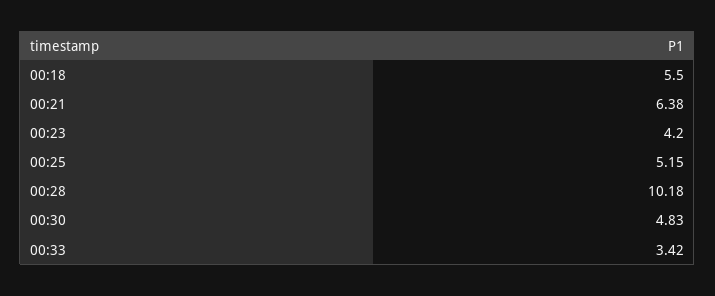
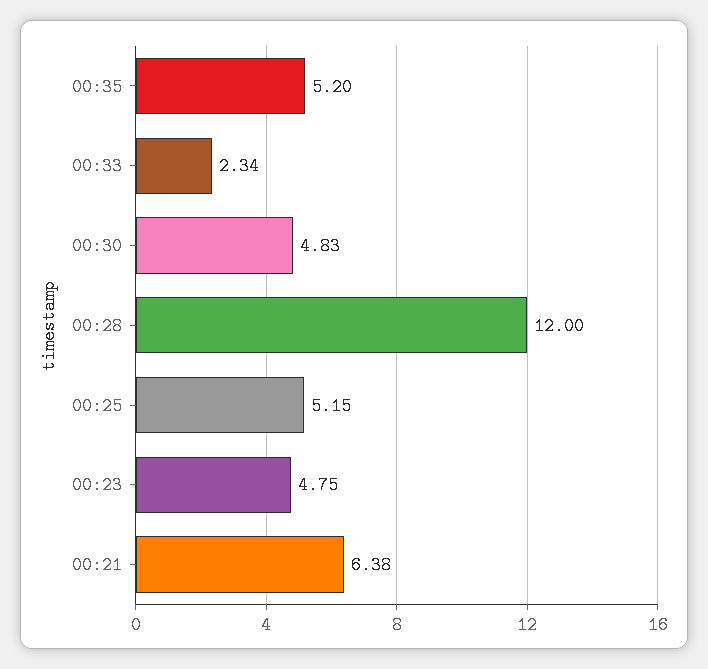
00:18: 5.5 -> none
00:23: 4.2 -> 4.75
00:28: 10.18 -> 12
00:33: 3.42 -> 2.34
00:35: none -> 5.2

